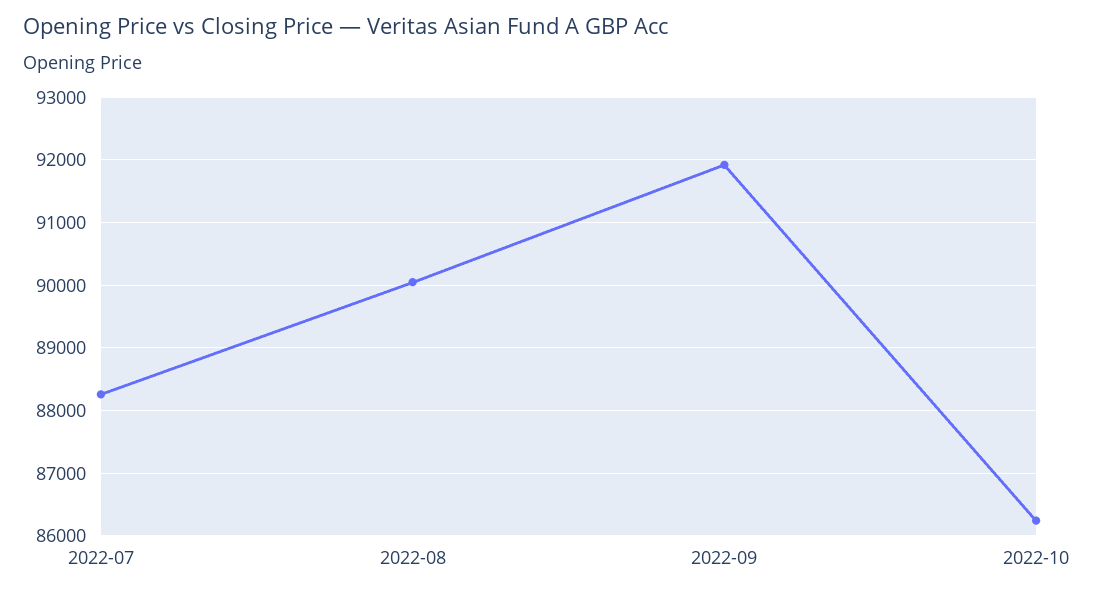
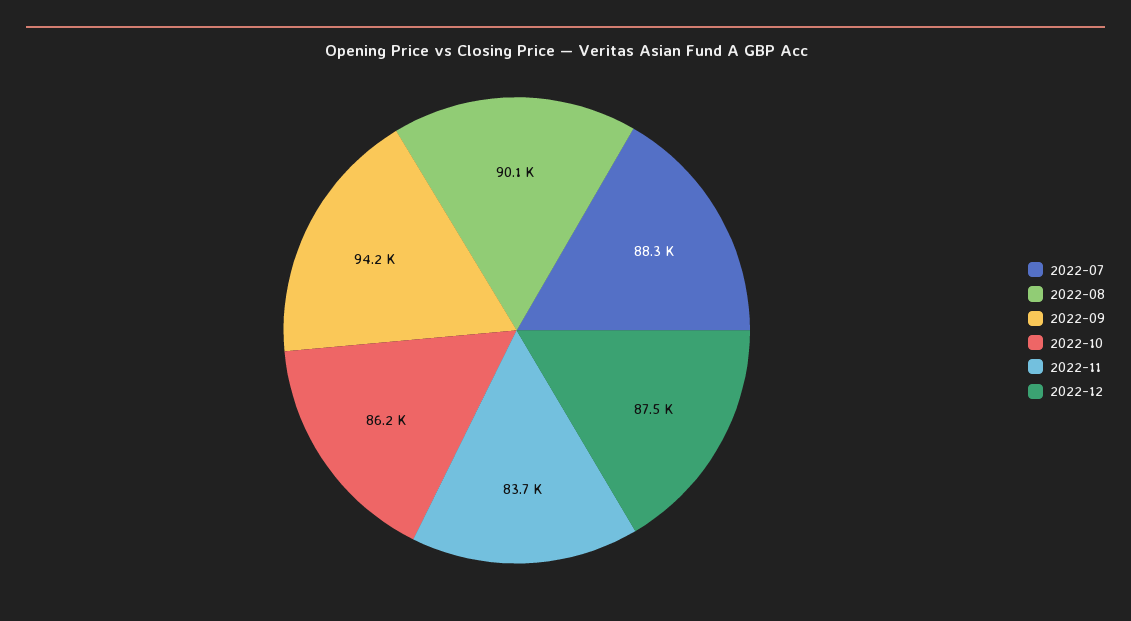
2022-09: 91900 -> 94200
2022-11: none -> 83700
2022-12: none -> 87500

